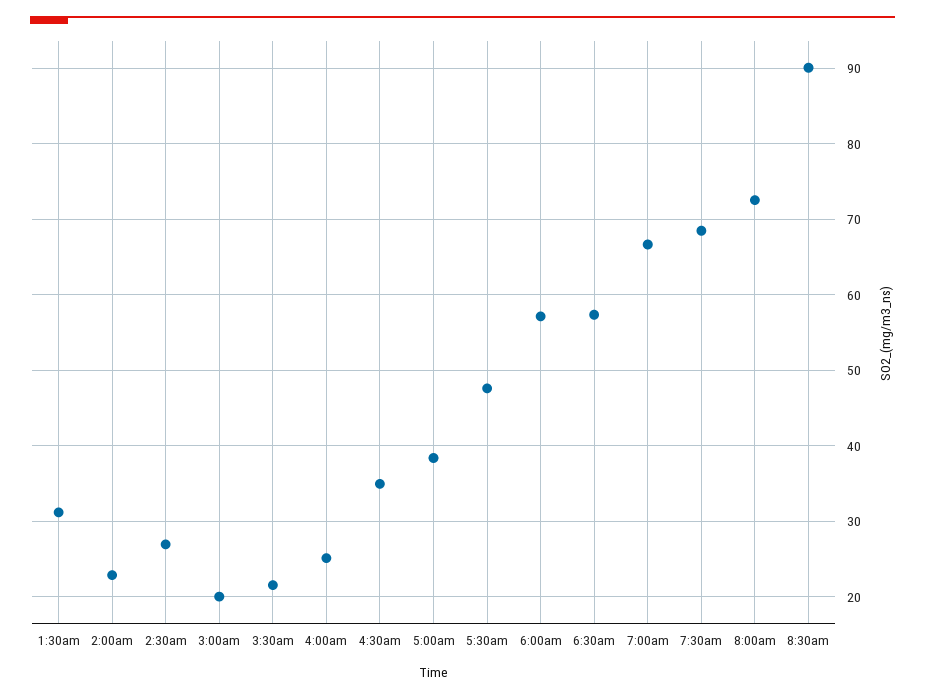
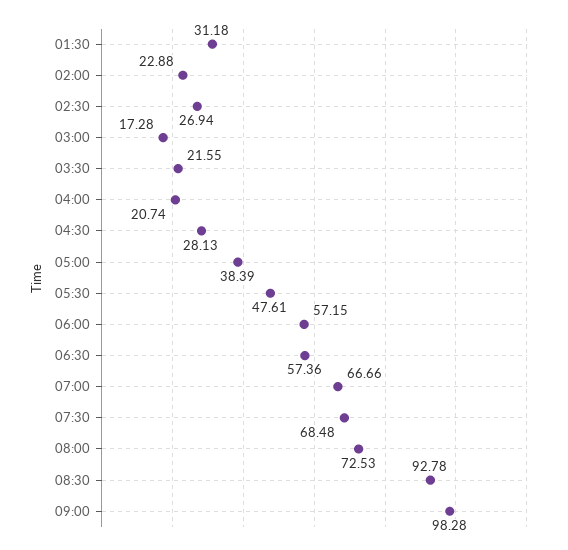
3:00am: 20 -> 17.28
4:00am: 25 -> 20.74
4:30am: 35 -> 28.13
8:30am: 90 -> 92.78
09:00: none -> 98.28

